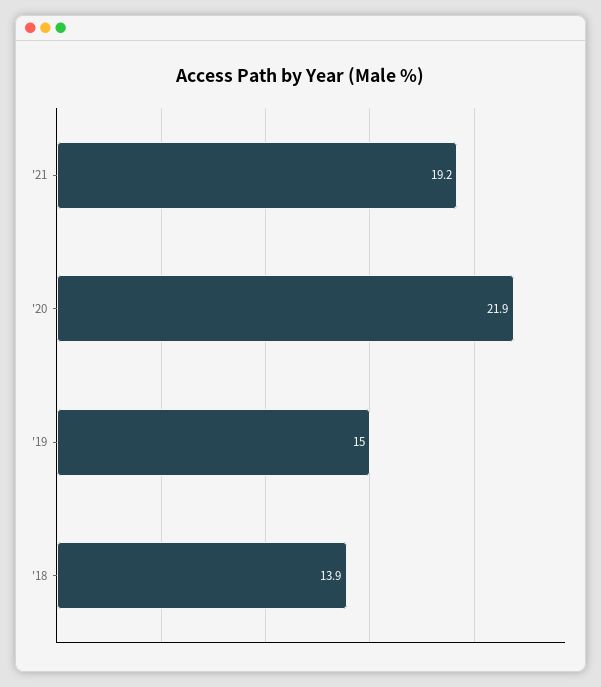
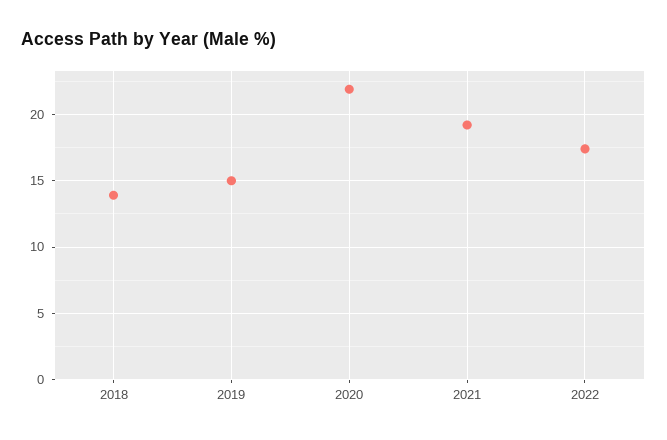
2022: none -> 17.5

